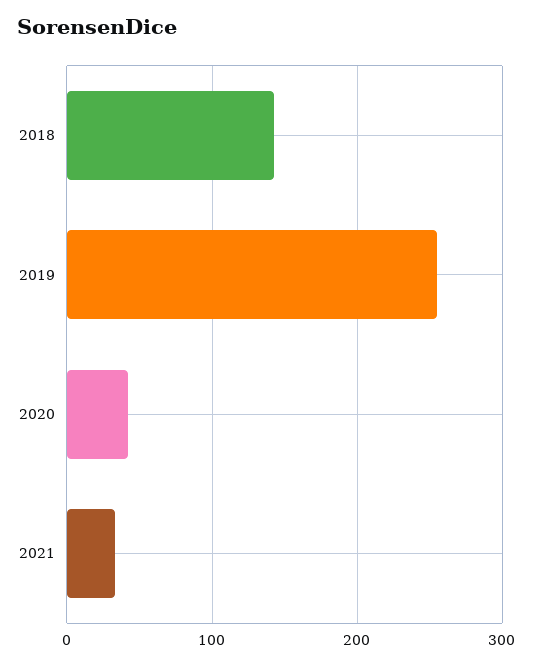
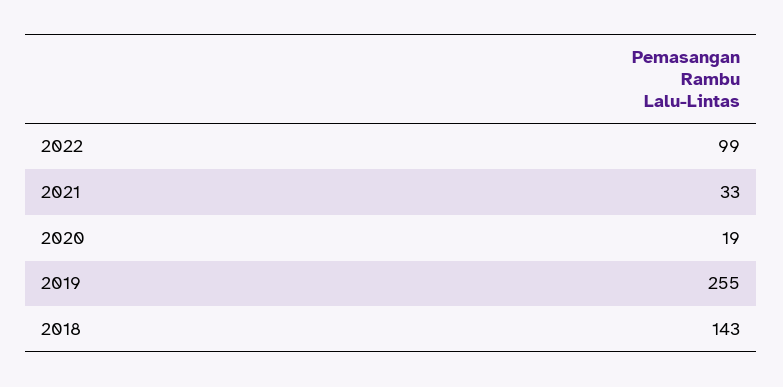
2020: 40 -> 19
2022: none -> 99

